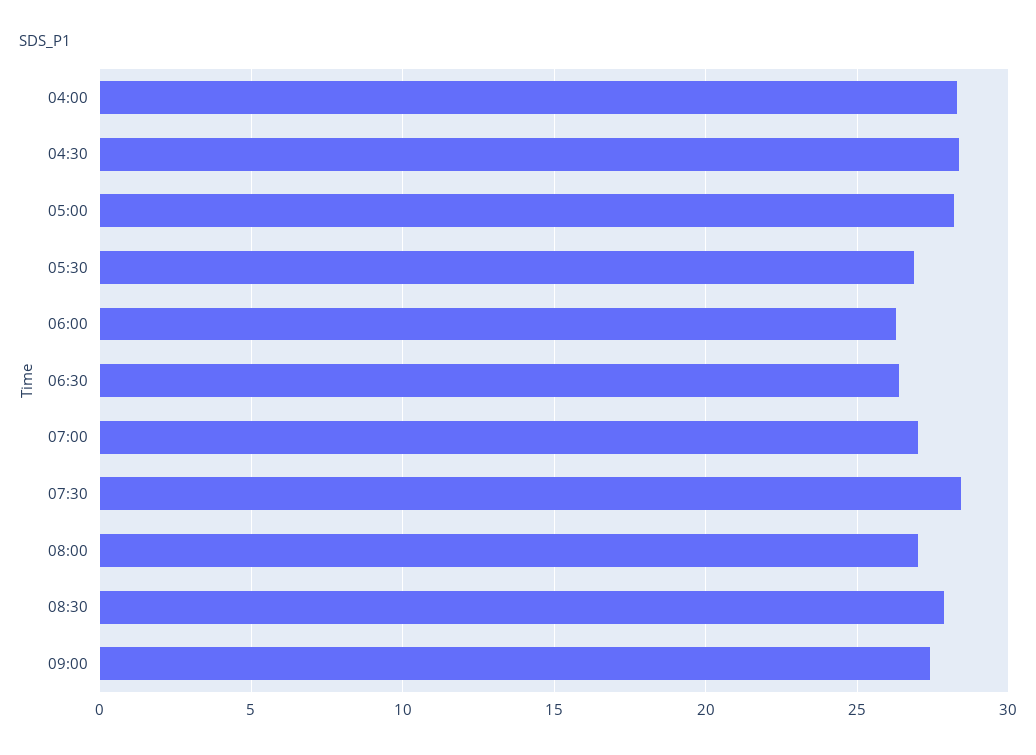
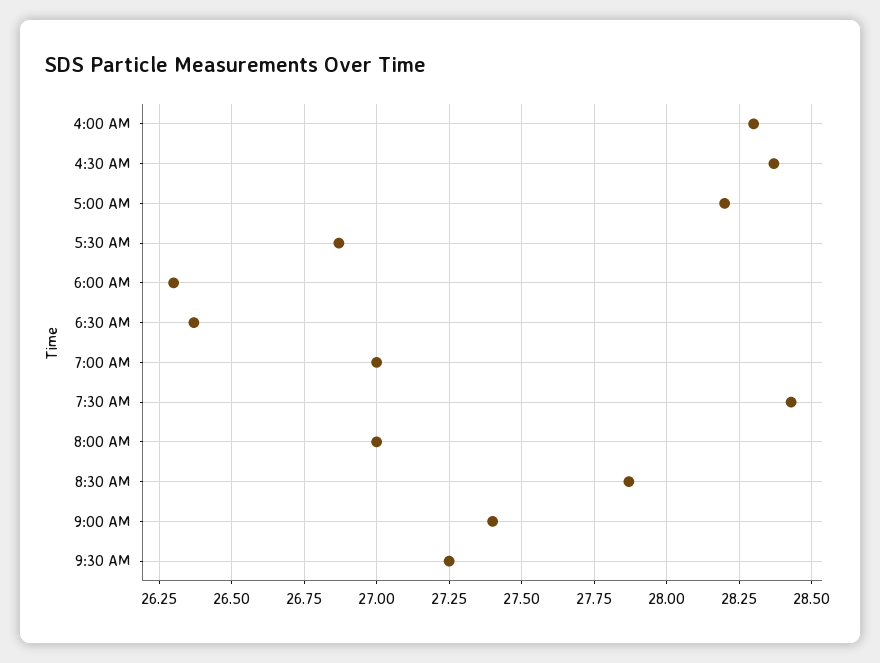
9:30 AM: none -> 27.25

